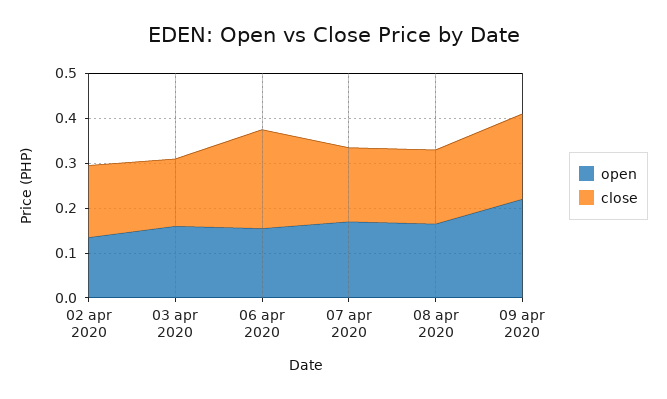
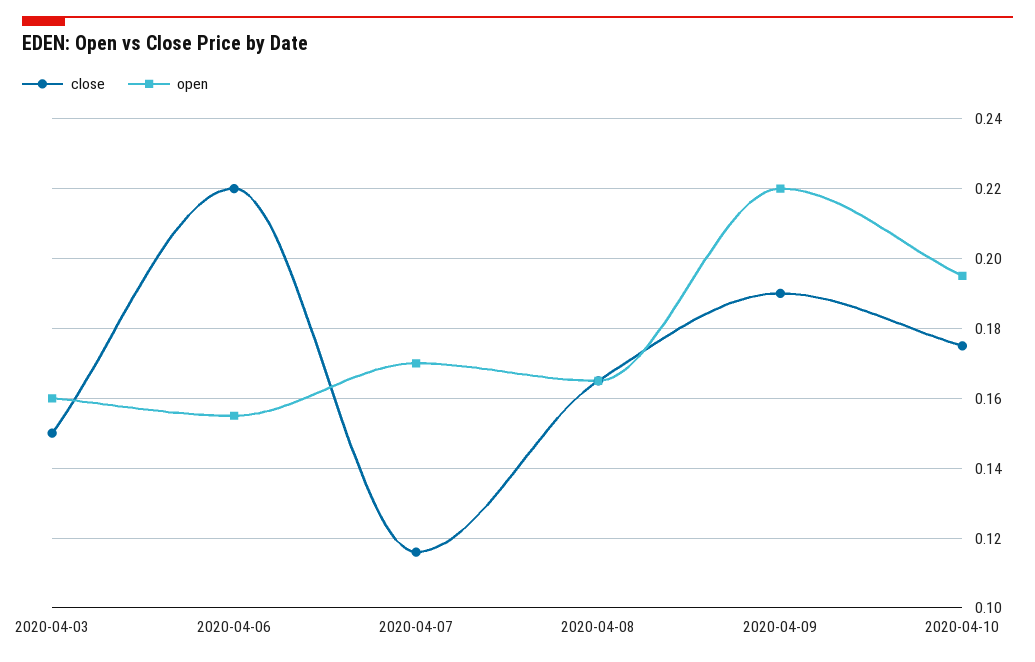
open, 02 apr 2020: 0.14 -> none
close, 02 apr 2020: 0.16 -> none
close, 07 apr 2020: 0.16 -> 0.115
close, 2020-04-10: none -> 0.175
open, 2020-04-10: none -> 0.195

